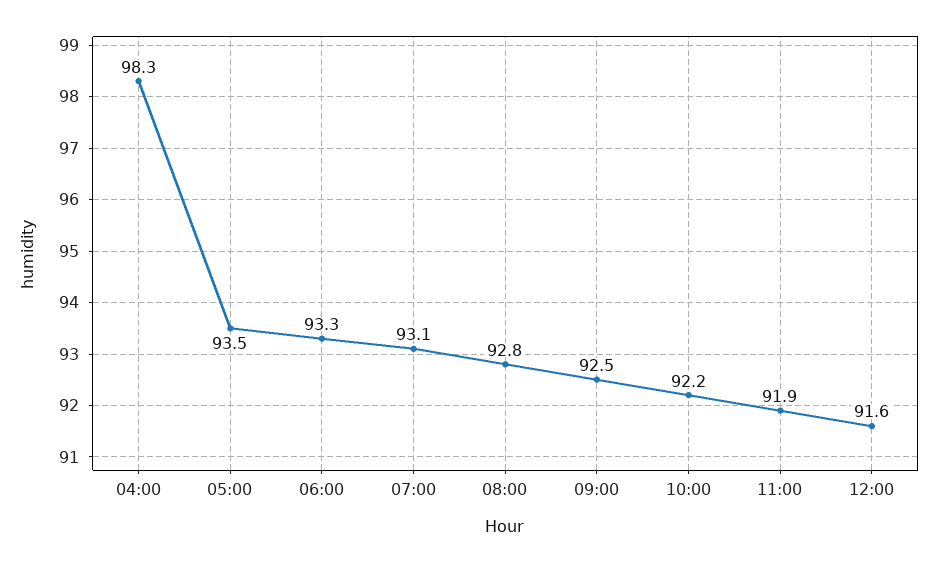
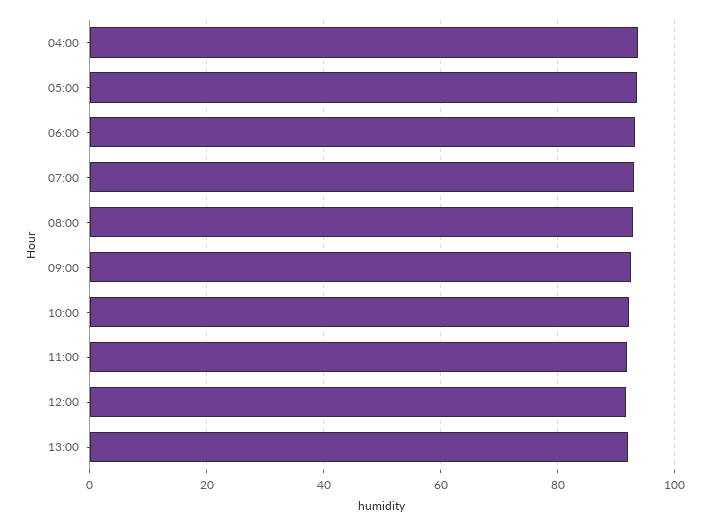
04:00: 98.3 -> 94
13:00: none -> 92

